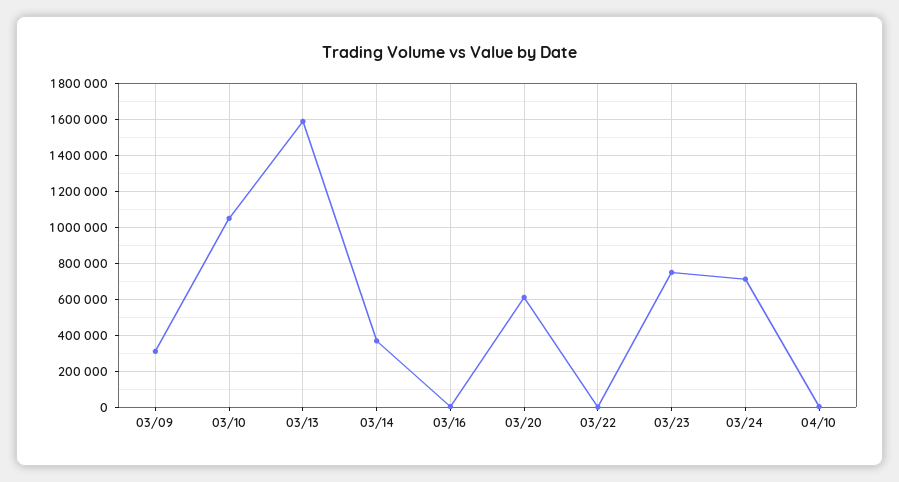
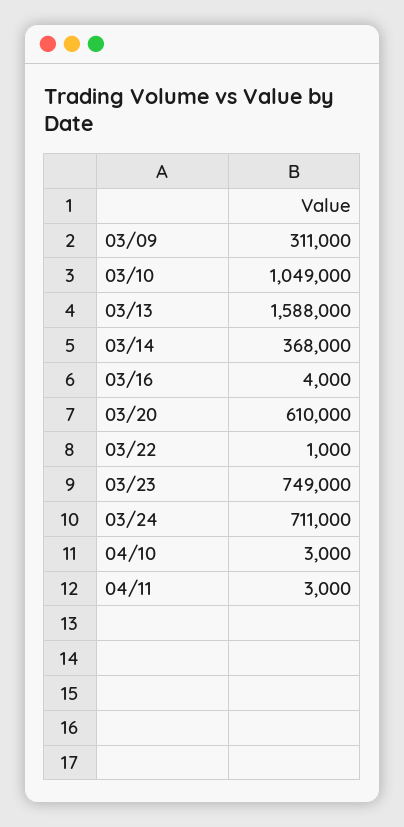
04/11: none -> 3000

